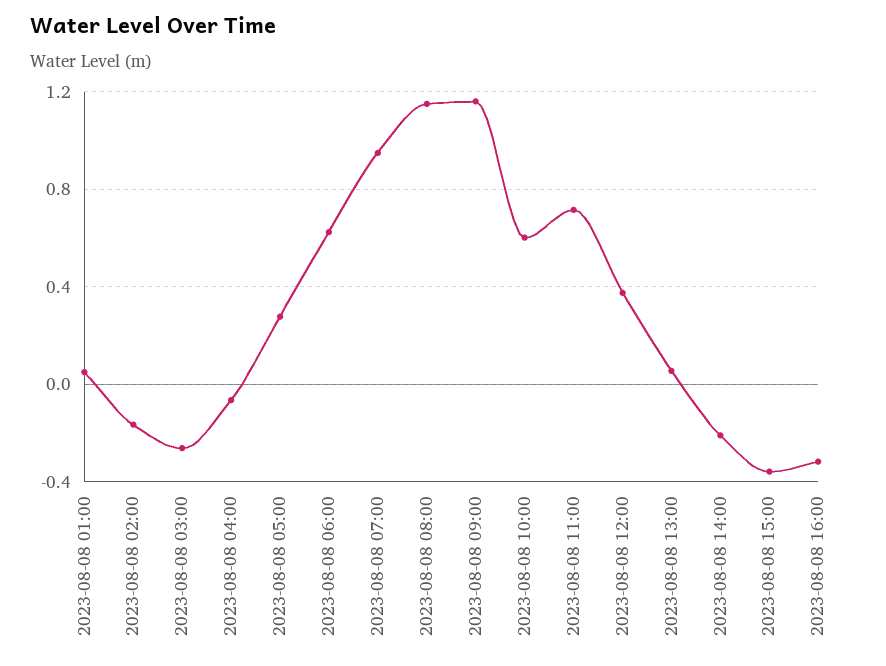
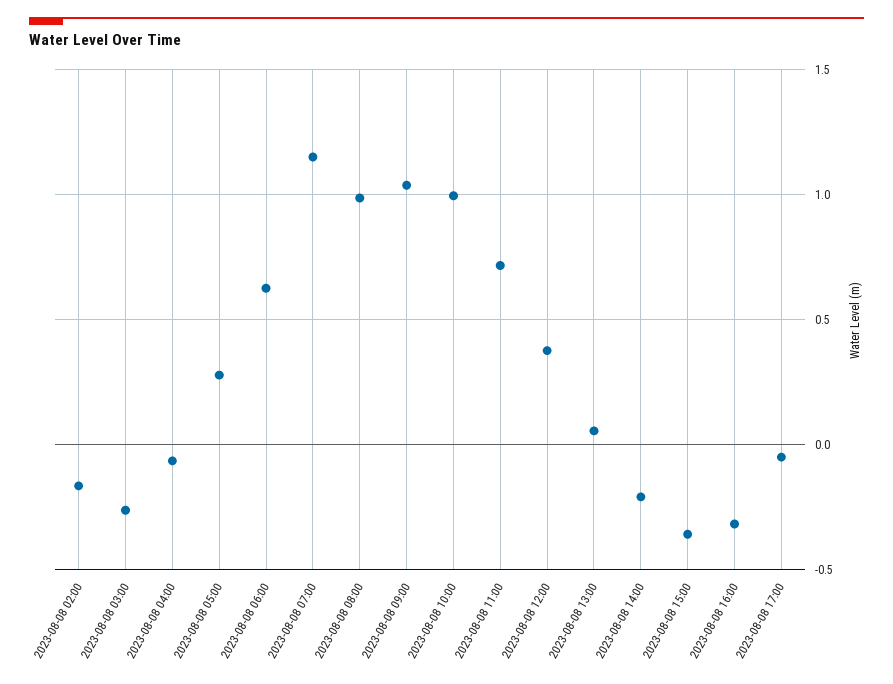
2023-08-08 01:00: 0.05 -> none
2023-08-08 07:00: 0.95 -> 1.15
2023-08-08 08:00: 1.15 -> 1
2023-08-08 09:00: 1.15 -> 1.05
2023-08-08 10:00: 0.6 -> 1
2023-08-08 17:00: none -> -0.05

